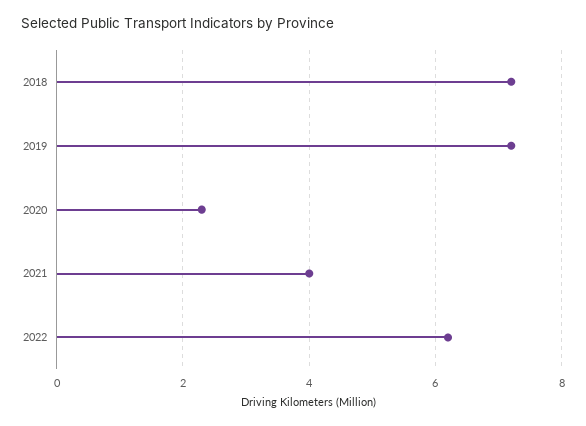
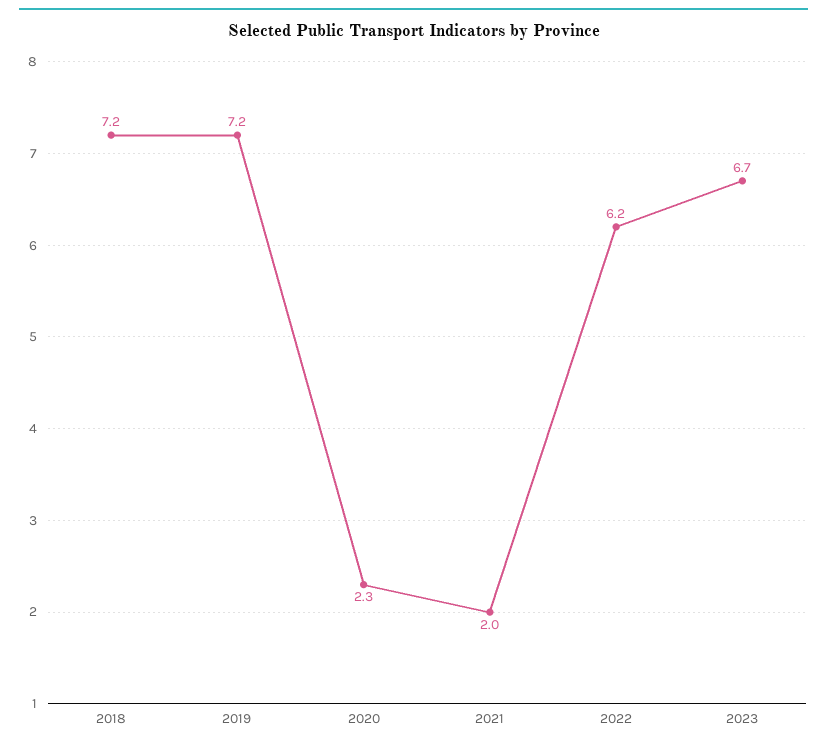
2021: 4 -> 2
2023: none -> 6.7

